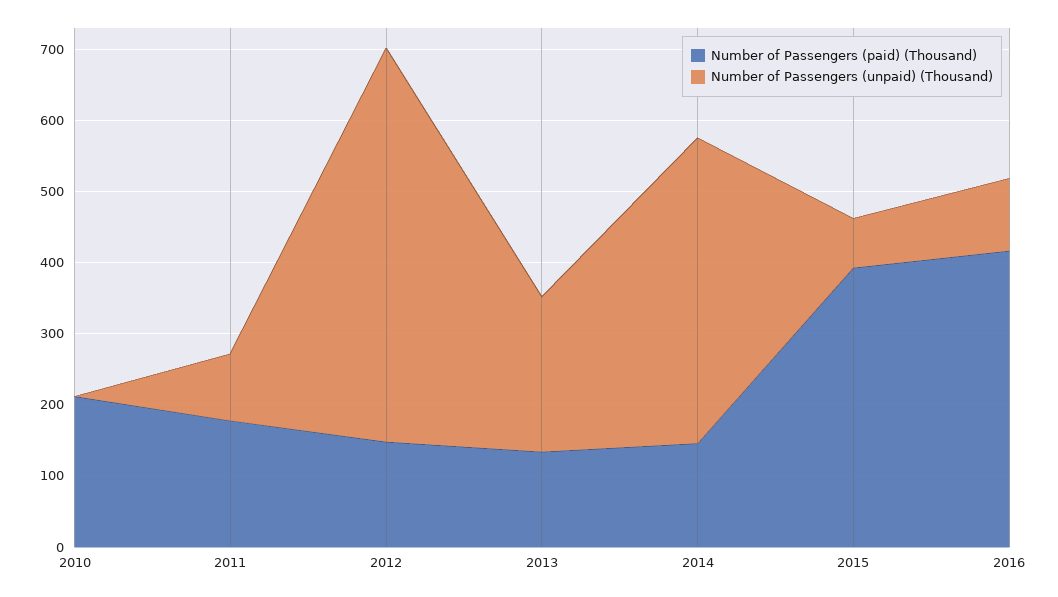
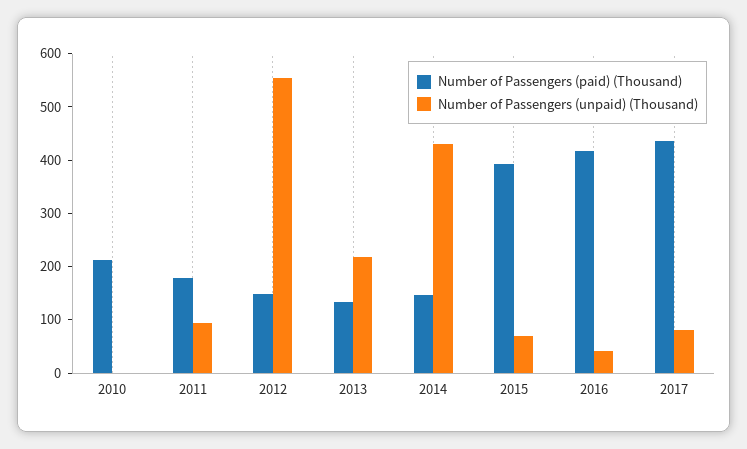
Number of Passengers (unpaid) (Thousand), 2016: 100 -> 40
Number of Passengers (paid) (Thousand), 2017: none -> 440
Number of Passengers (unpaid) (Thousand), 2017: none -> 80

